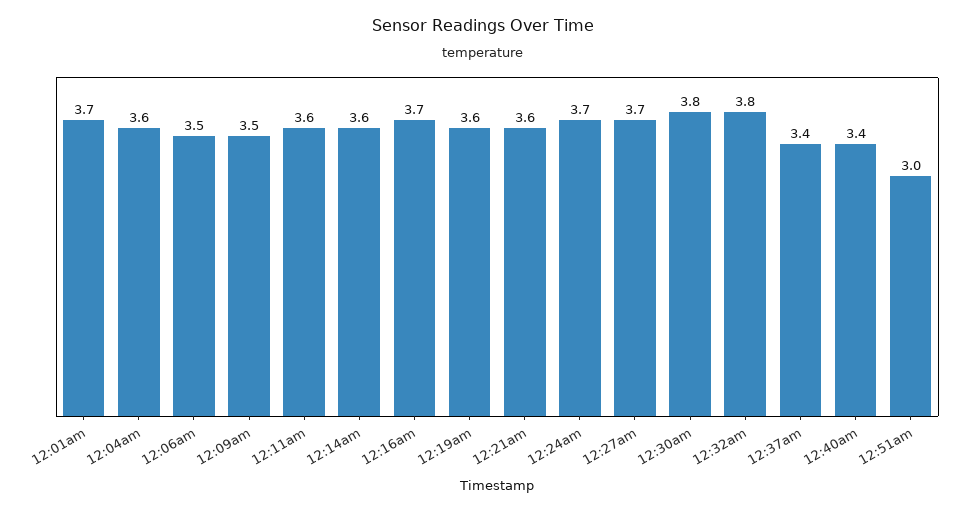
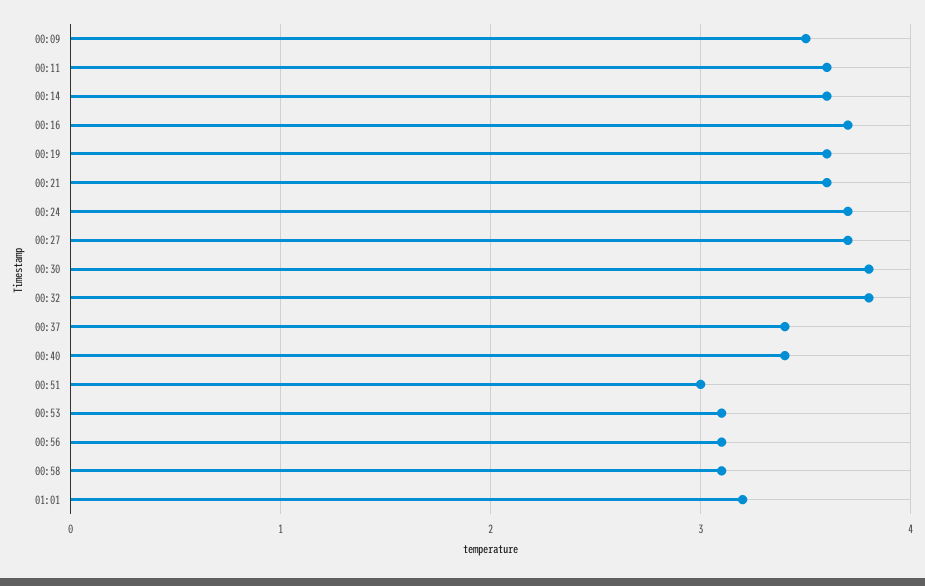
12:01am: 3.7 -> none
12:04am: 3.6 -> none
12:06am: 3.5 -> none
00:53: none -> 3.1
00:56: none -> 3.1
00:58: none -> 3.1
01:01: none -> 3.2

